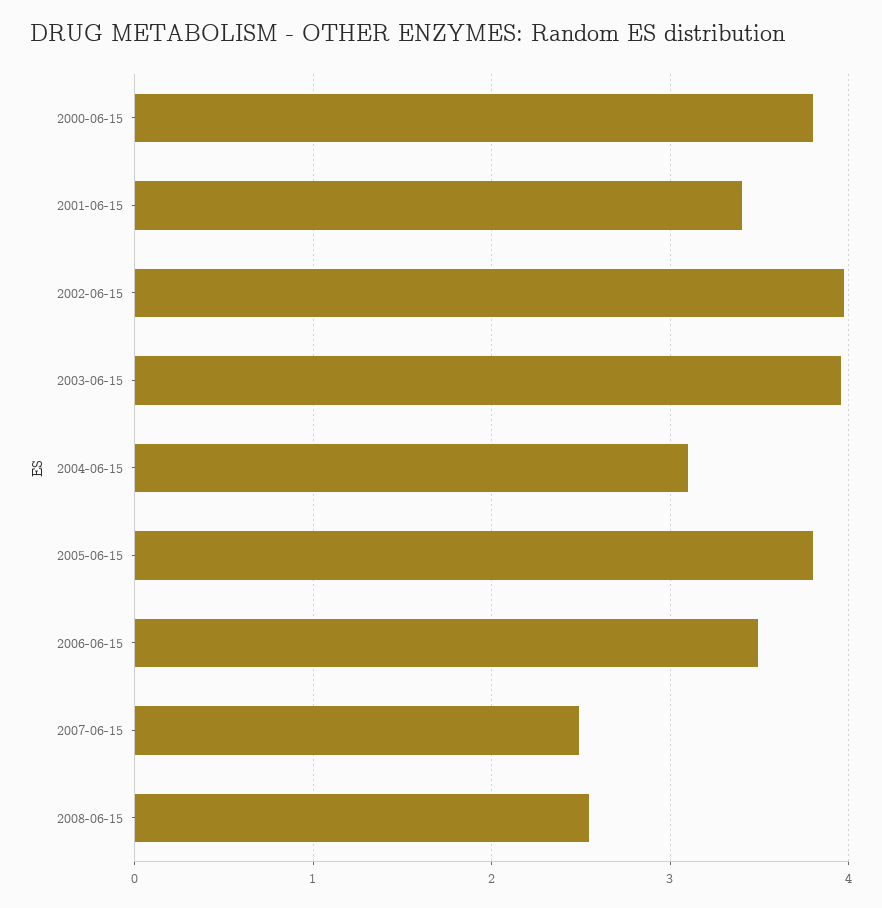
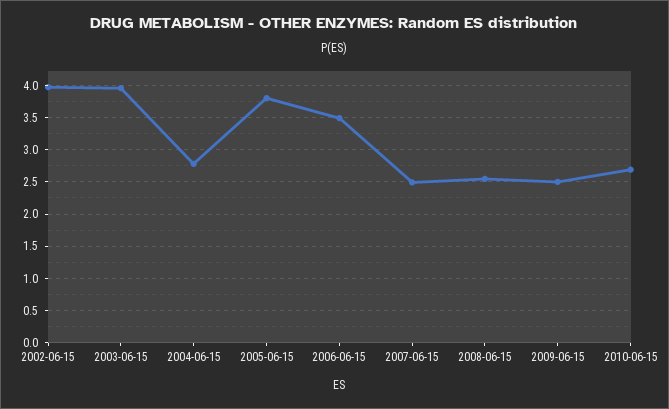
2000-06-15: 3.8 -> none
2001-06-15: 3.4 -> none
2004-06-15: 3.1 -> 2.8
2009-06-15: none -> 2.5
2010-06-15: none -> 2.7

